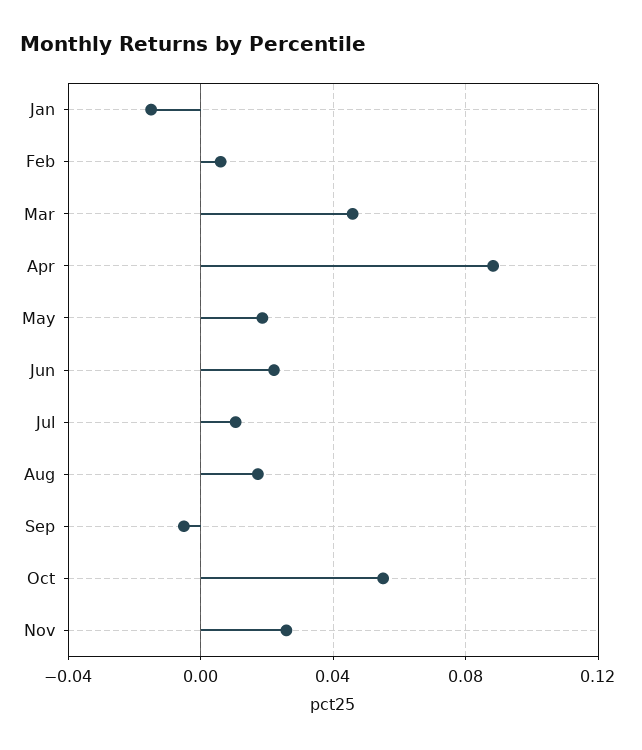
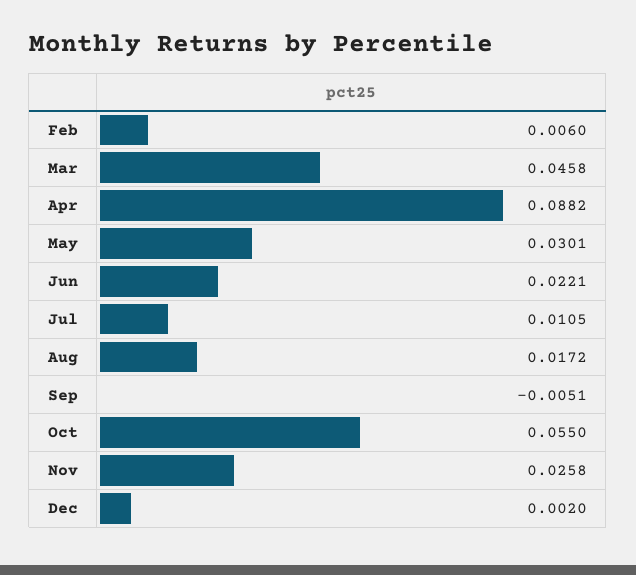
Jan: -0.015 -> none
May: 0.02 -> 0.0301
Dec: none -> 0.002

